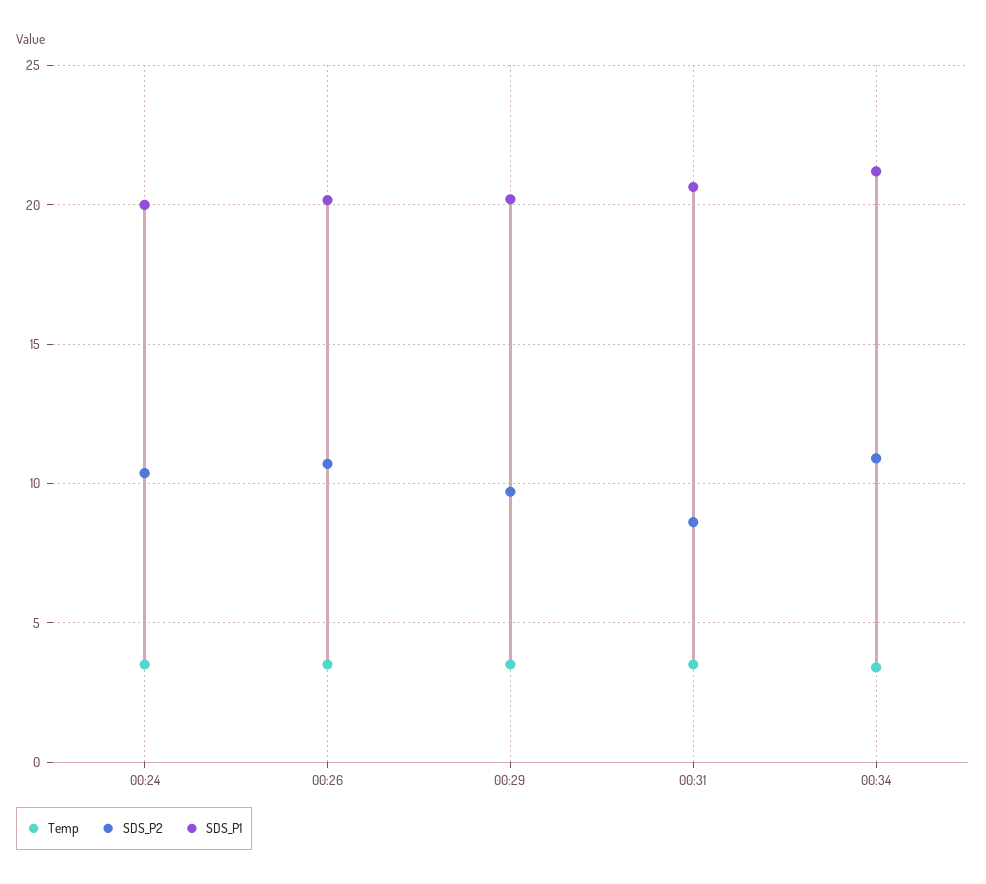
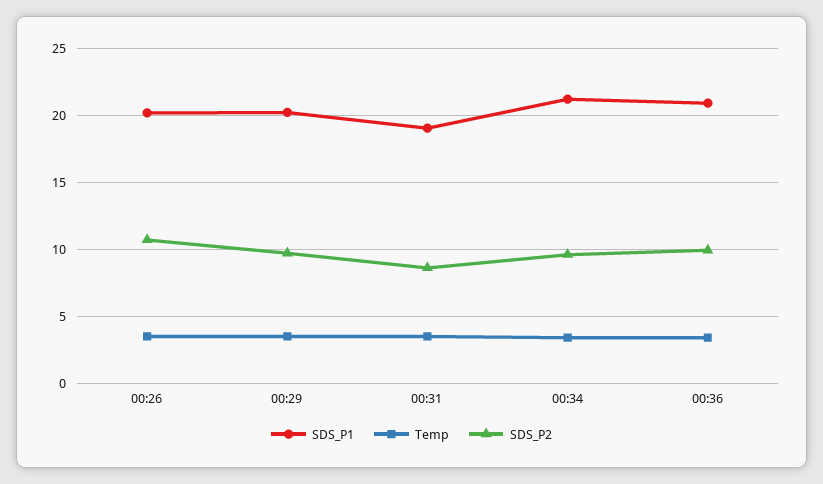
Temp, 00:24: 3.5 -> none
SDS_P2, 00:24: 10.5 -> none
SDS_P1, 00:24: 20 -> none
SDS_P1, 00:31: 20.5 -> 19
SDS_P2, 00:34: 11 -> 9.5
SDS_P1, 00:36: none -> 21
Temp, 00:36: none -> 3.5
SDS_P2, 00:36: none -> 10

